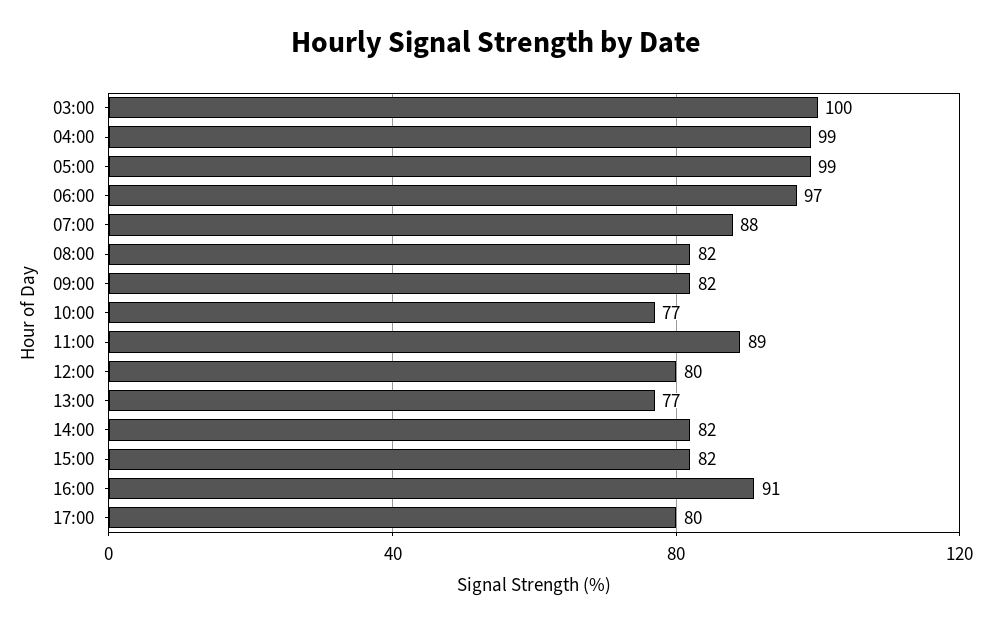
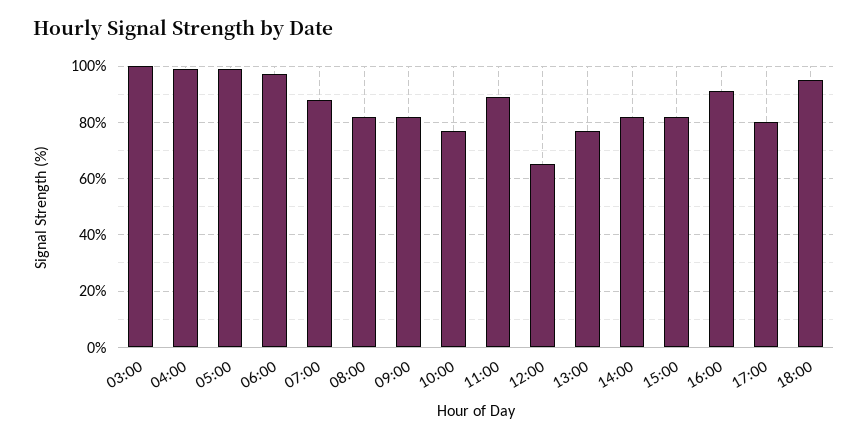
12:00: 80 -> 65
18:00: none -> 95

